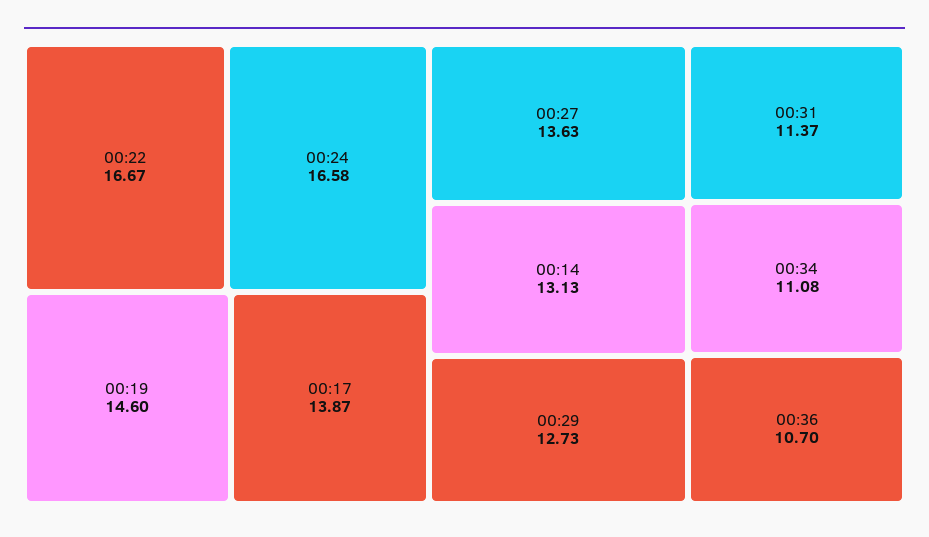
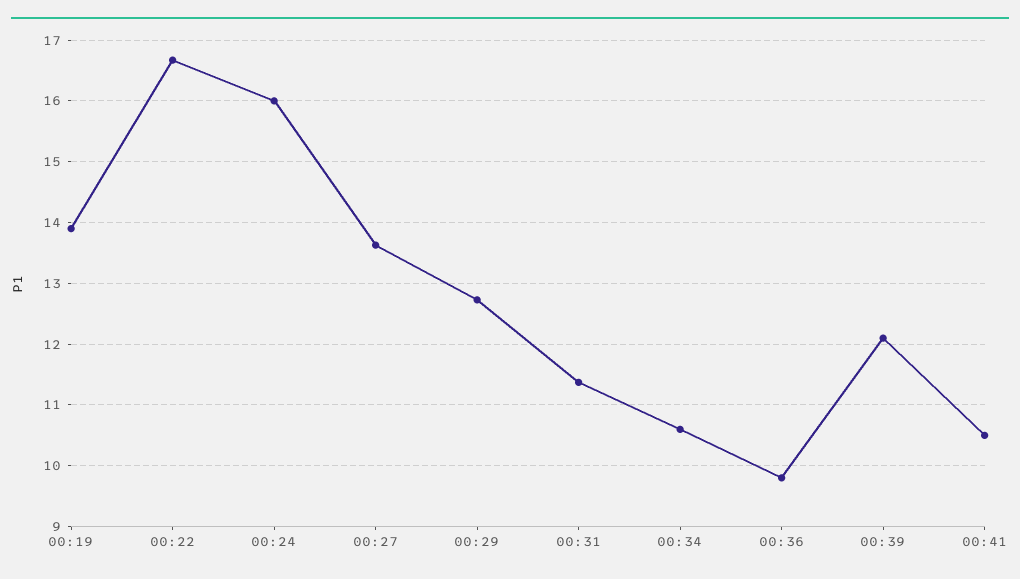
00:24: 16.58 -> 16
00:19: 14.6 -> 13.9
00:17: 13.87 -> none
00:14: 13.13 -> none
00:34: 11.08 -> 10.6
00:36: 10.7 -> 9.8
00:39: none -> 12.1
00:41: none -> 10.5

